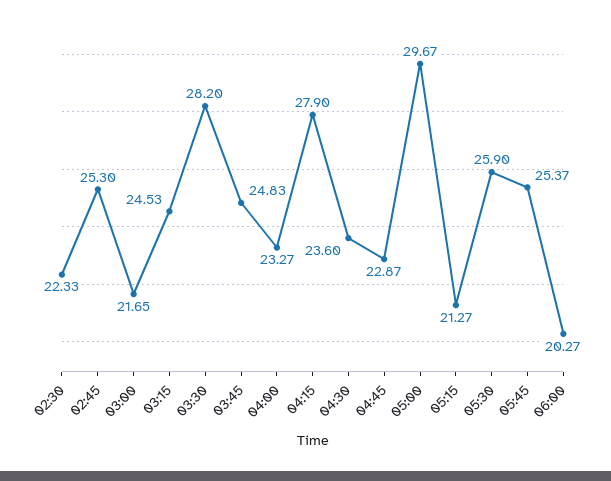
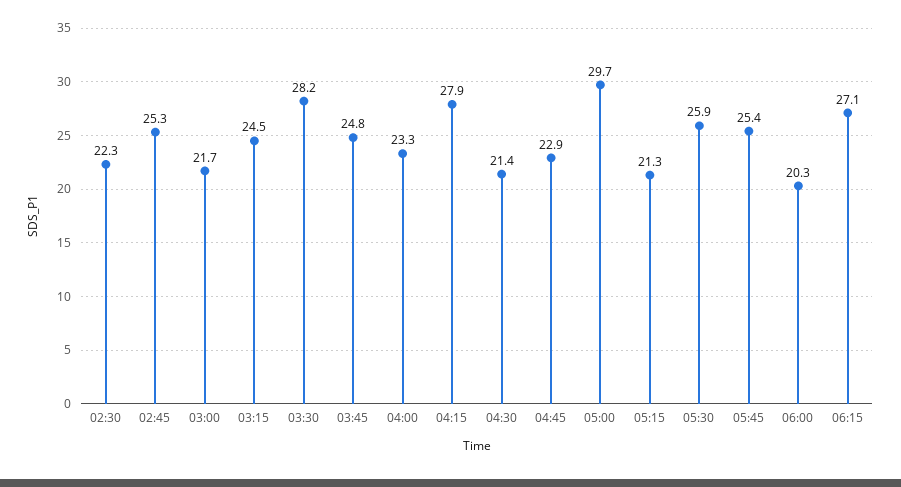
04:30: 23.6 -> 21.4
06:15: none -> 27.1

